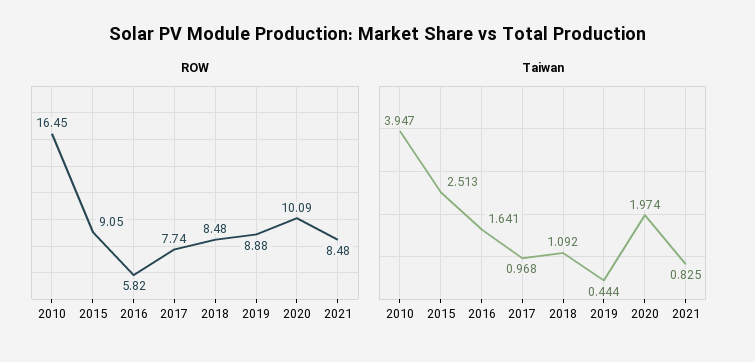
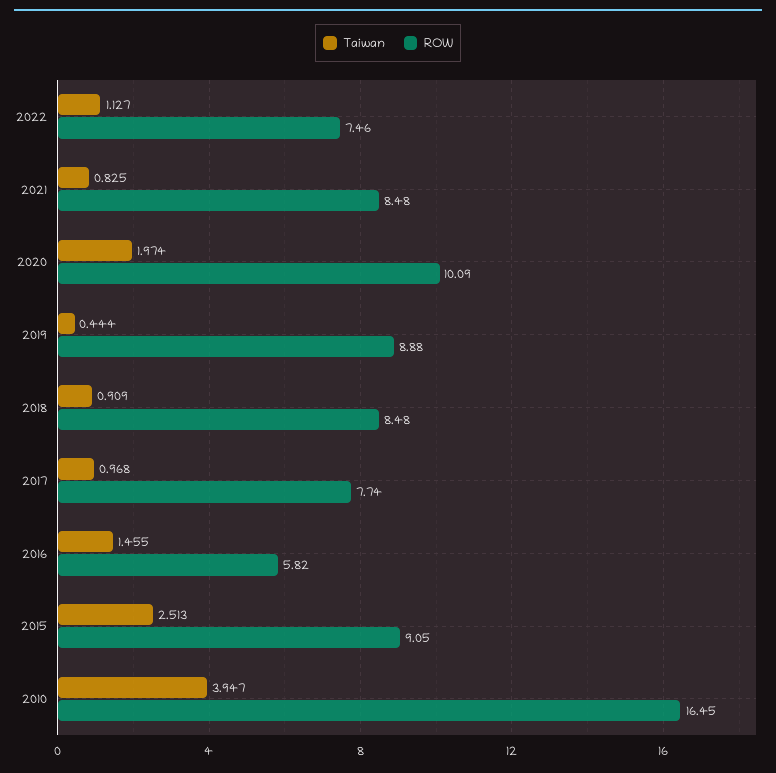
Taiwan, 2016: 1.641 -> 1.455
Taiwan, 2018: 1.092 -> 0.909
Taiwan, 2022: none -> 1.127
ROW, 2022: none -> 7.46

